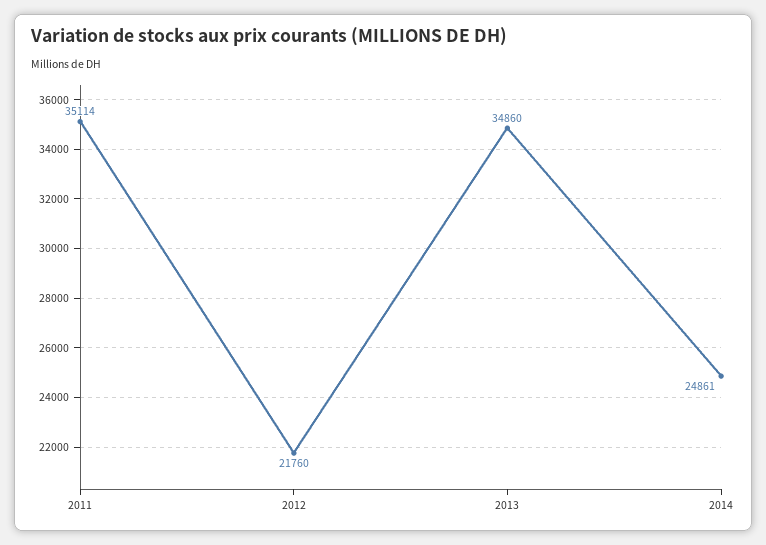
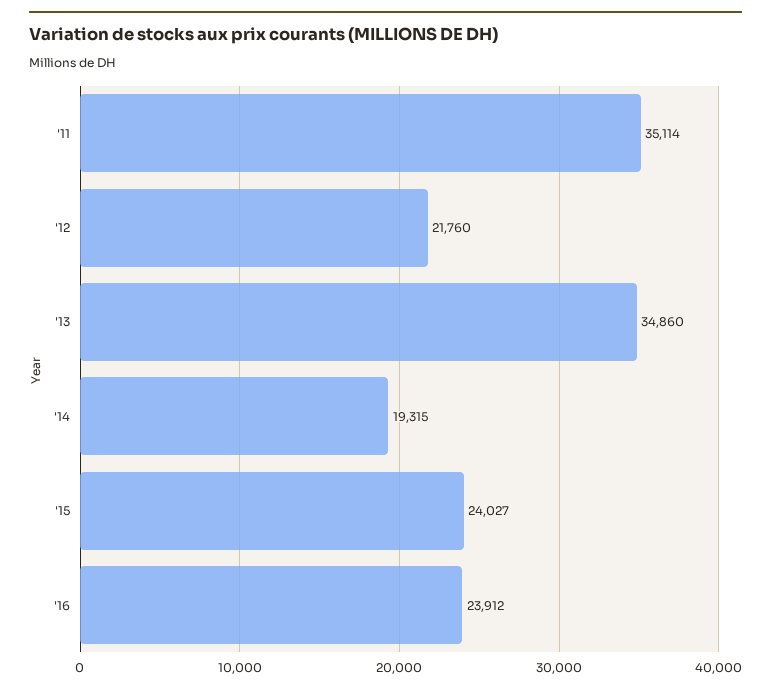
2014: 24861 -> 19315
'15: none -> 24027
'16: none -> 23912

